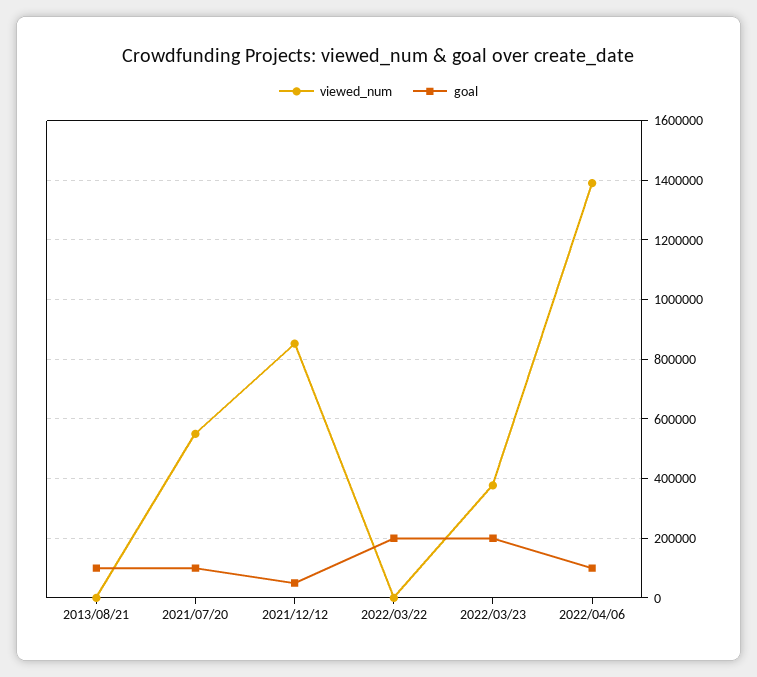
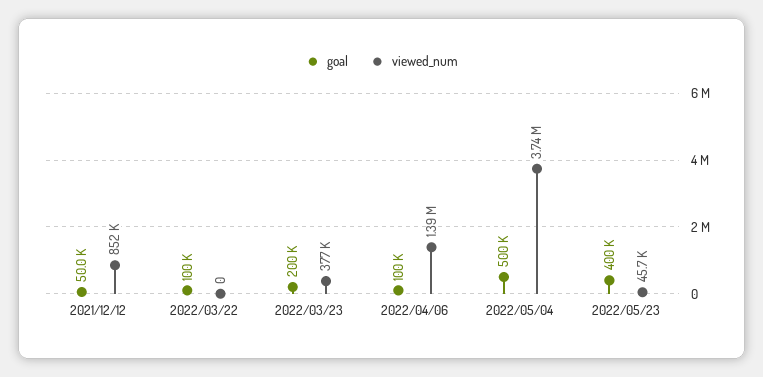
viewed_num, 2013/08/21: 0 -> none
goal, 2013/08/21: 100000 -> none
viewed_num, 2021/07/20: 550000 -> none
goal, 2021/07/20: 100000 -> none
goal, 2022/03/22: 200000 -> 100000
goal, 2022/05/04: none -> 500000
viewed_num, 2022/05/04: none -> 3740000
goal, 2022/05/23: none -> 400000
viewed_num, 2022/05/23: none -> 45700

